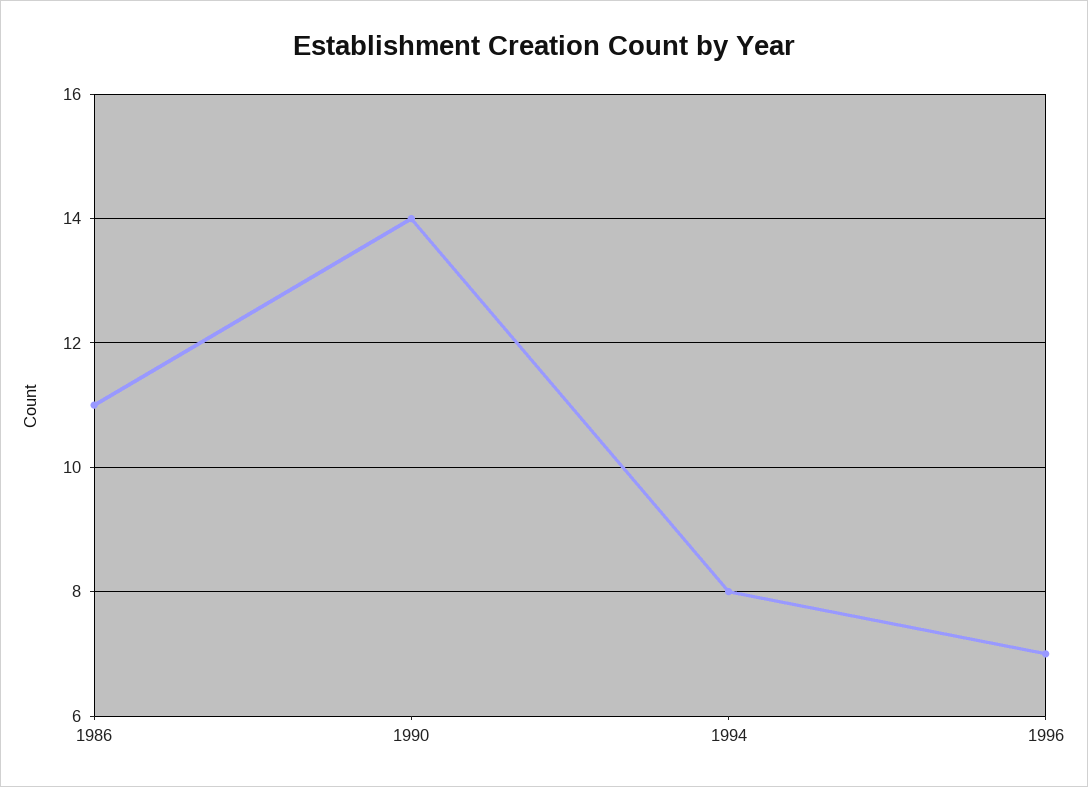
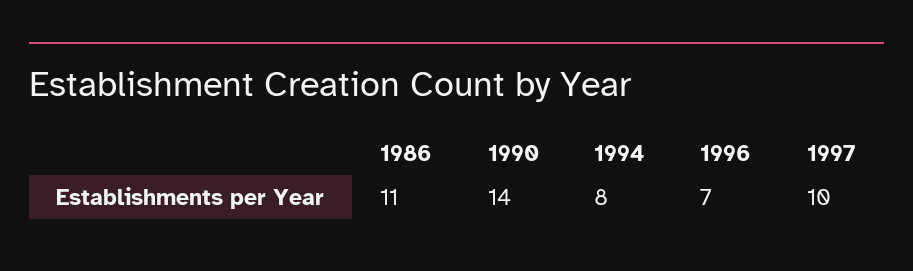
1997: none -> 10

